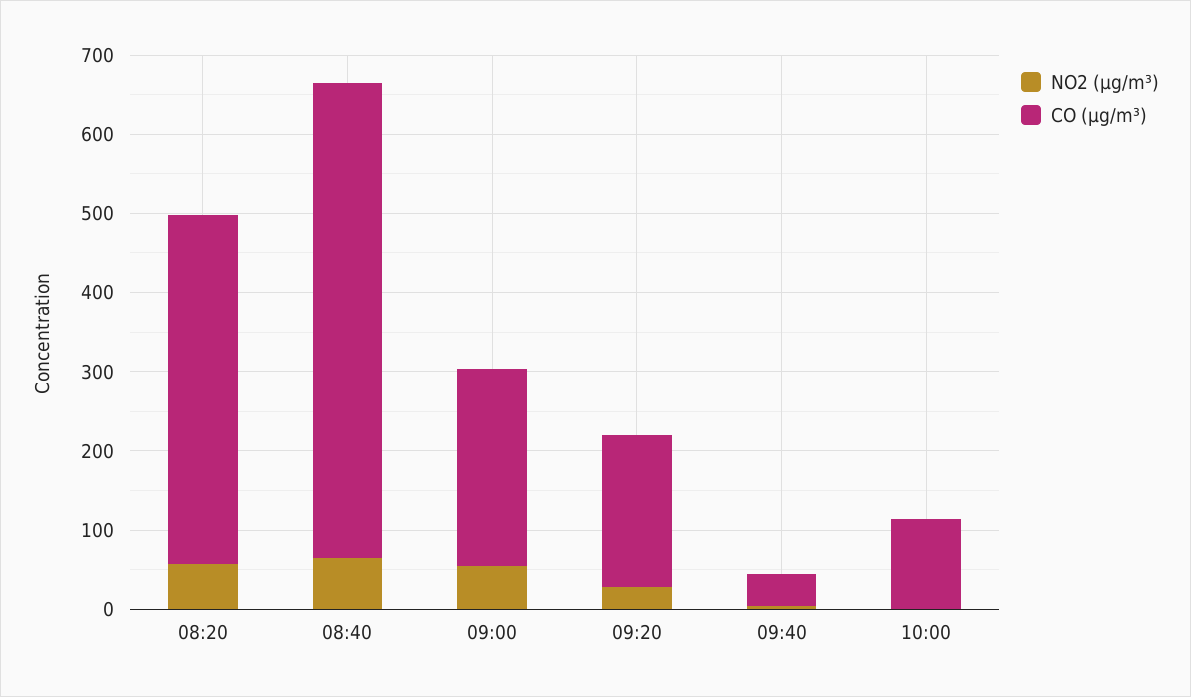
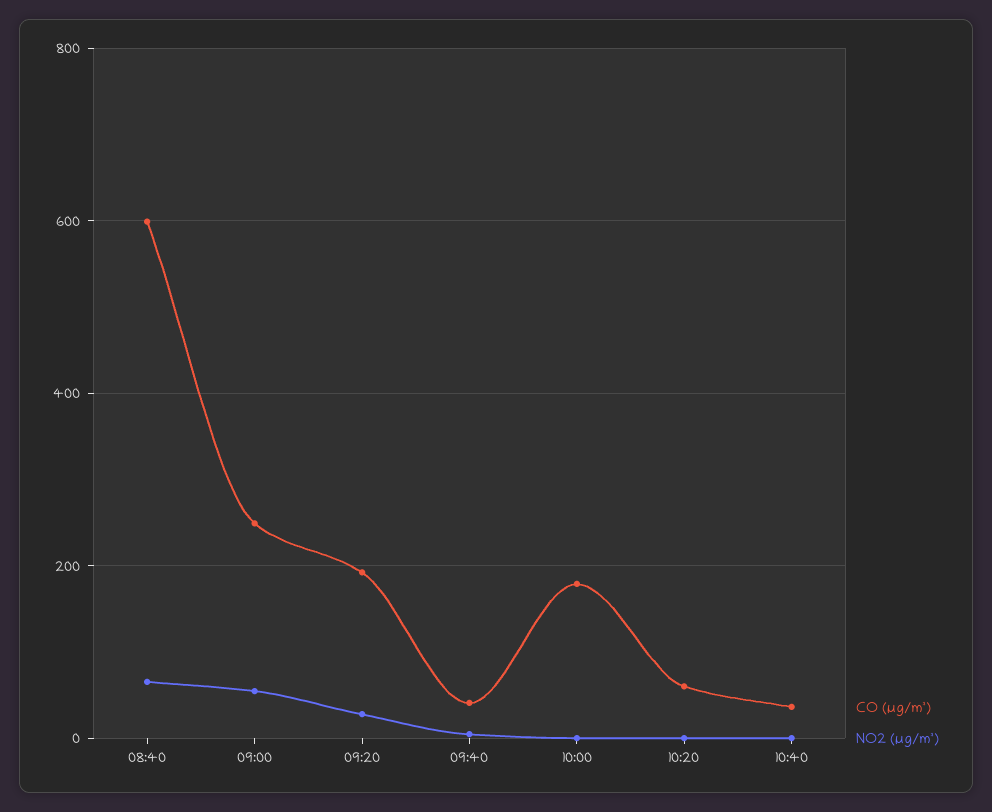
NO2 (µg/m³), 08:20: 60 -> none
CO (µg/m³), 08:20: 440 -> none
CO (µg/m³), 10:00: 120 -> 180
CO (µg/m³), 10:20: none -> 60
NO2 (µg/m³), 10:20: none -> 0
CO (µg/m³), 10:40: none -> 40
NO2 (µg/m³), 10:40: none -> 0

